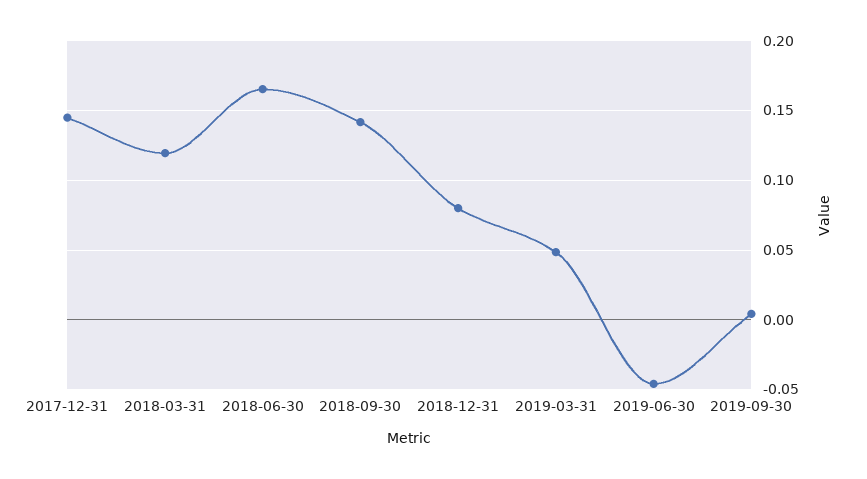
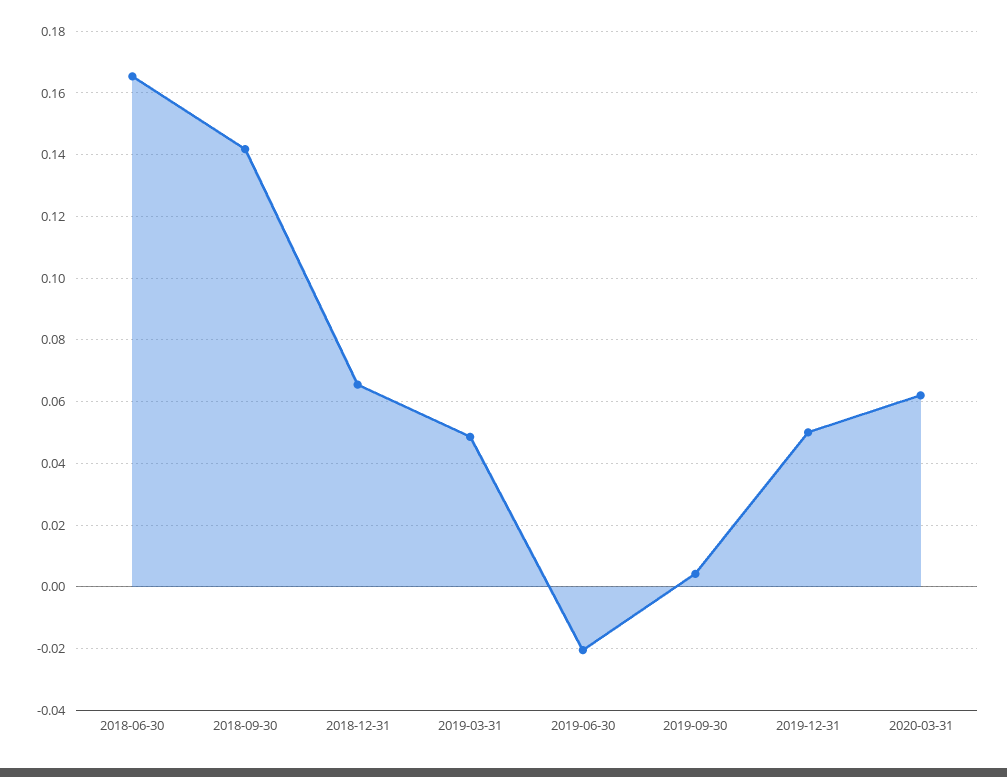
2017-12-31: 0.145 -> none
2018-03-31: 0.12 -> none
2018-12-31: 0.08 -> 0.066
2019-06-30: -0.045 -> -0.02
2019-12-31: none -> 0.05
2020-03-31: none -> 0.062

